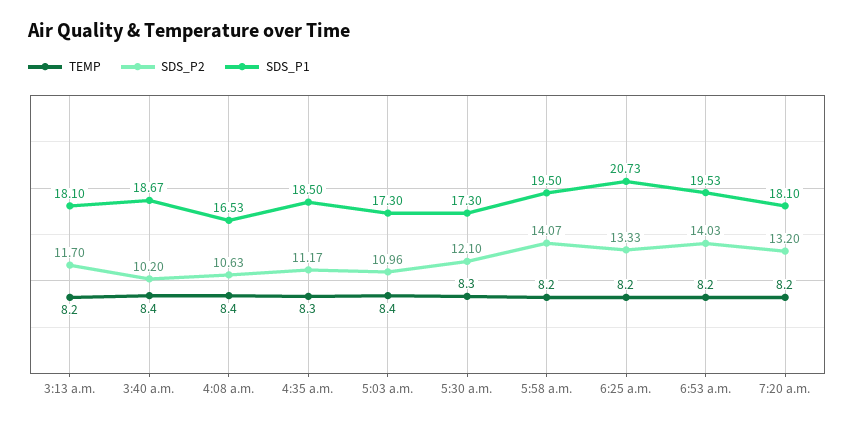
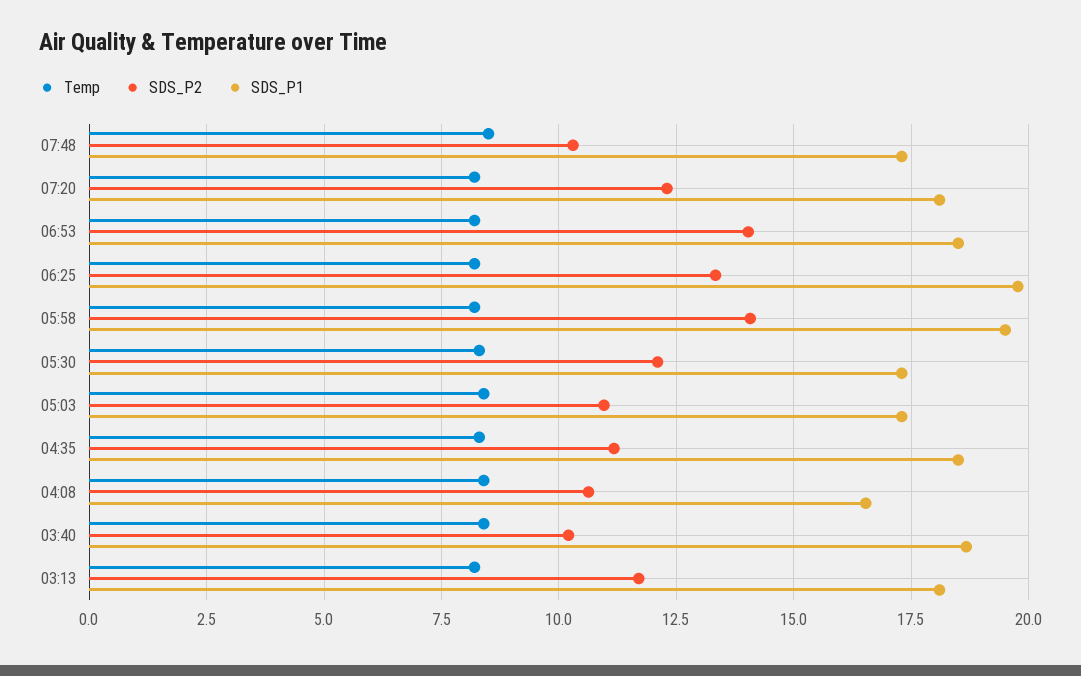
SDS_P1, 6:25 a.m.: 20.73 -> 19.75
SDS_P1, 6:53 a.m.: 19.53 -> 18.5
SDS_P2, 7:20 a.m.: 13.2 -> 12.25
TEMP, 07:48: none -> 8.5
SDS_P2, 07:48: none -> 10.25
SDS_P1, 07:48: none -> 17.25

